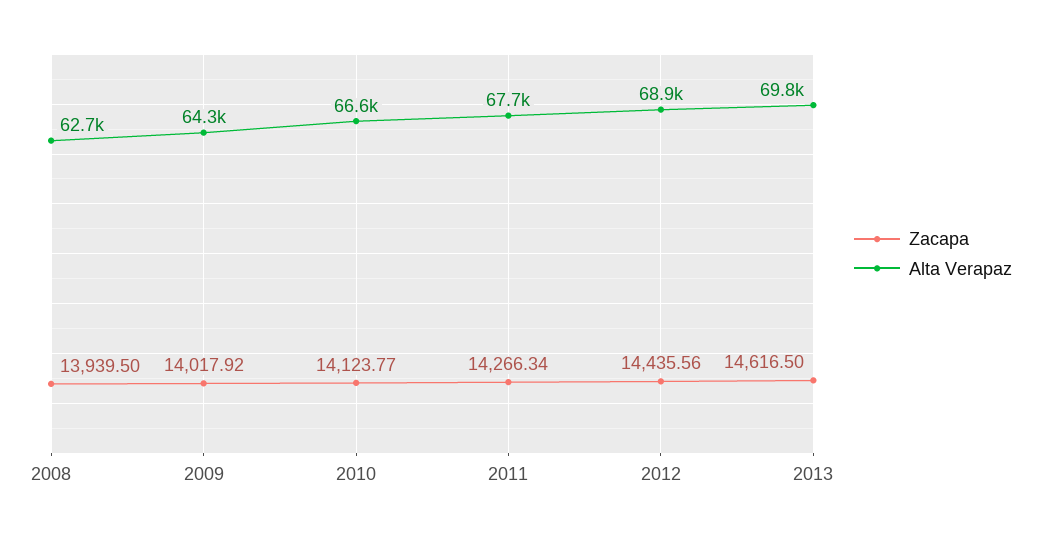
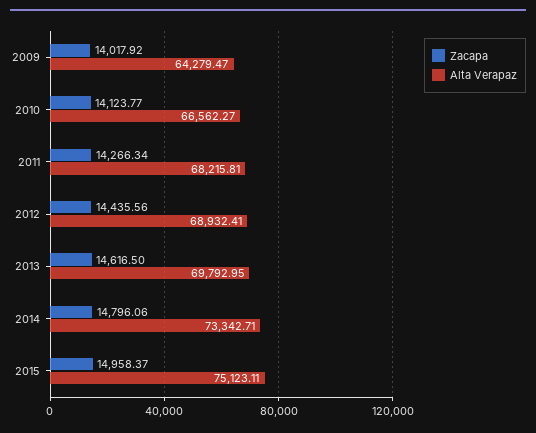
Zacapa, 2008: 13939.5 -> none
Alta Verapaz, 2008: 62700 -> none
Alta Verapaz, 2011: 67700 -> 68215.81
Zacapa, 2014: none -> 14796.06
Alta Verapaz, 2014: none -> 73342.71
Zacapa, 2015: none -> 14958.37
Alta Verapaz, 2015: none -> 75123.11

